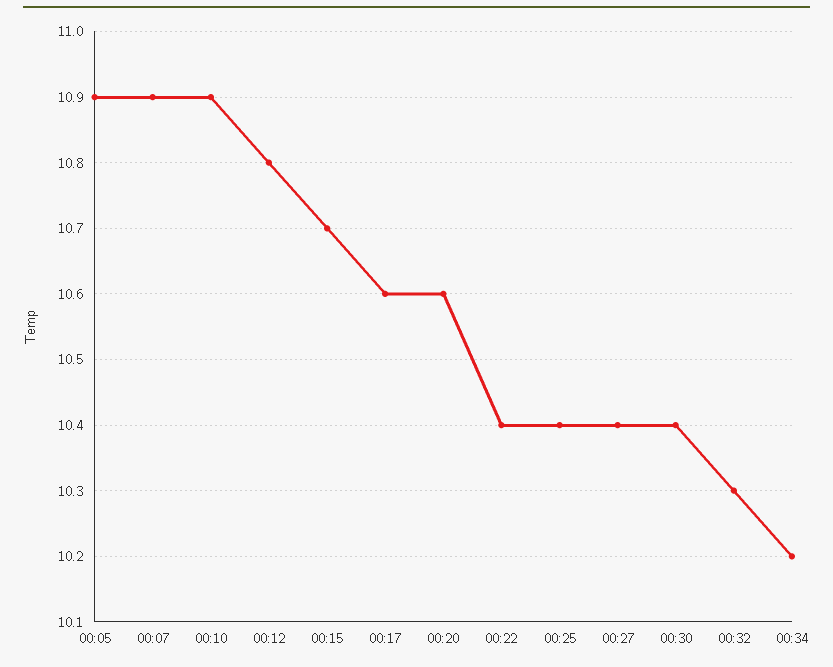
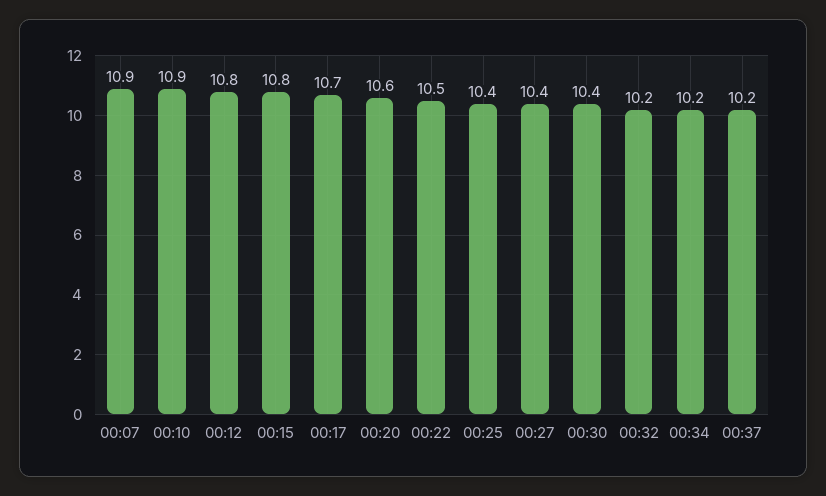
00:05: 10.9 -> none
00:15: 10.7 -> 10.8
00:17: 10.6 -> 10.7
00:22: 10.4 -> 10.5
00:32: 10.3 -> 10.2
00:37: none -> 10.2

